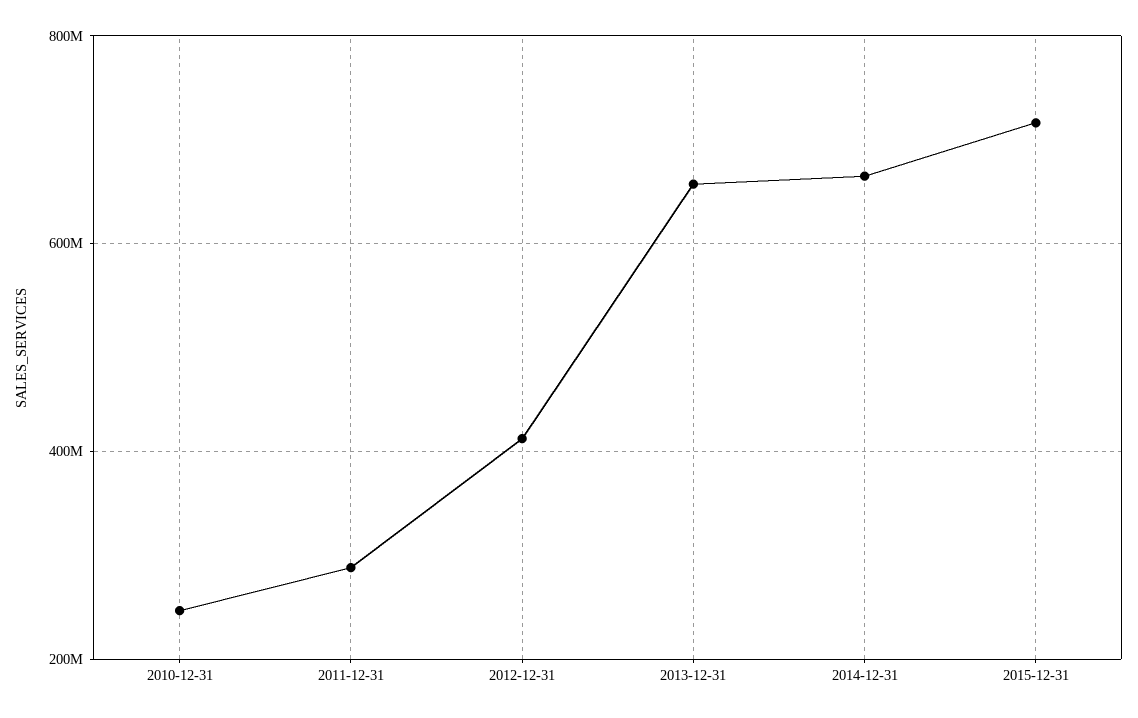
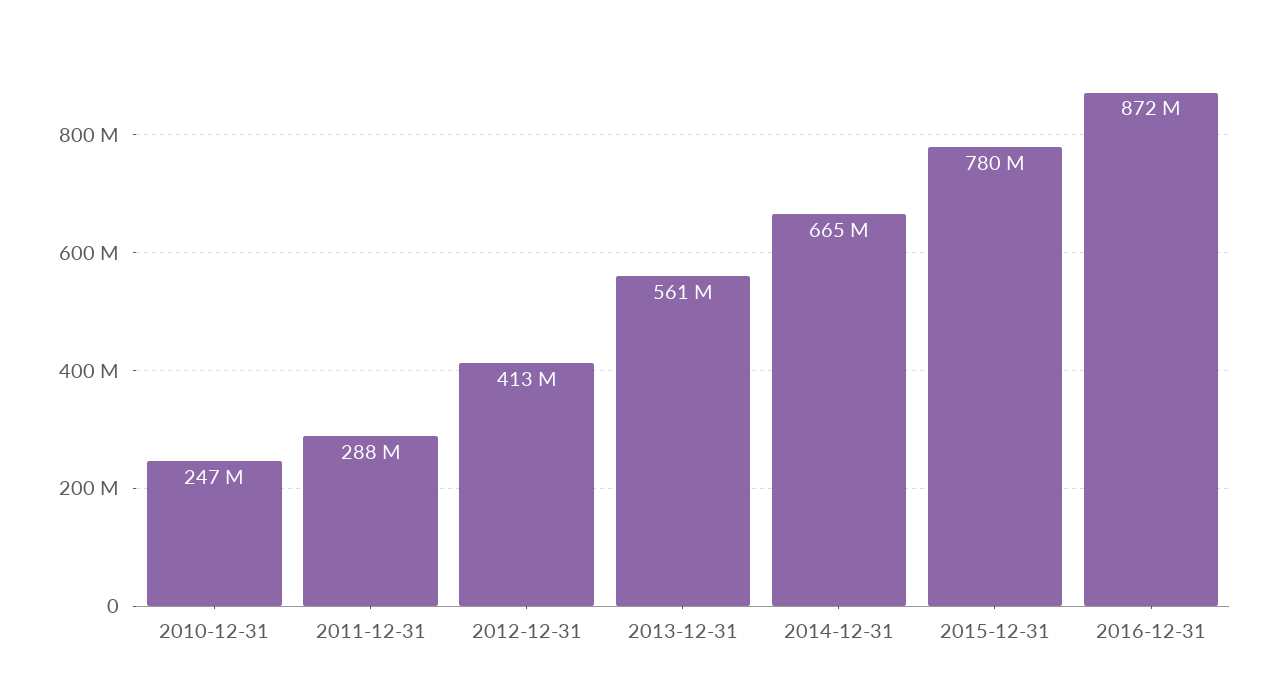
2013-12-31: 660000000 -> 561000000
2015-12-31: 720000000 -> 780000000
2016-12-31: none -> 872000000

